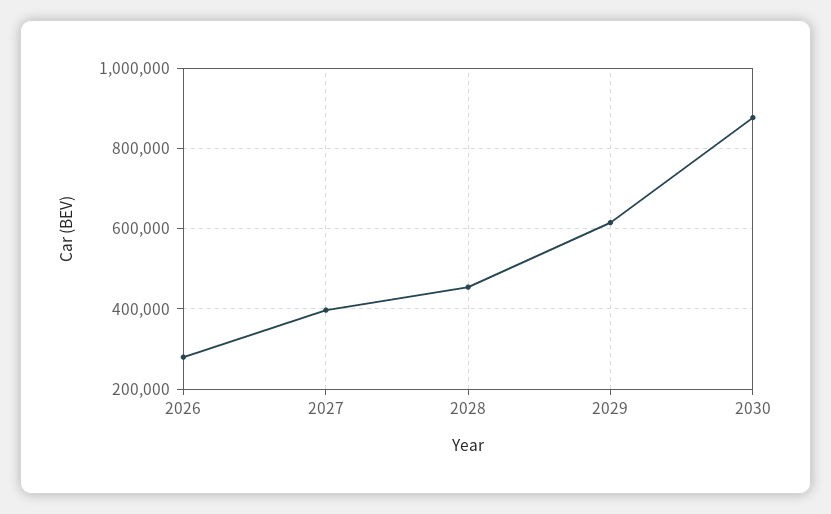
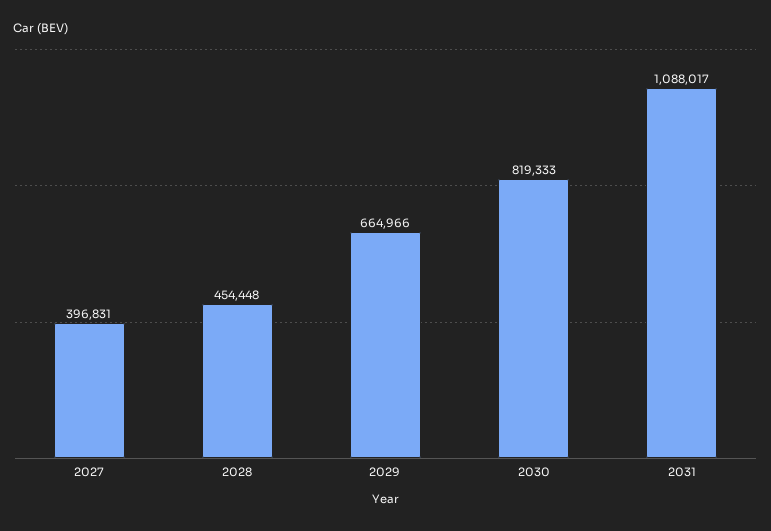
2026: 280000 -> none
2029: 620000 -> 664966
2030: 880000 -> 819333
2031: none -> 1088017

